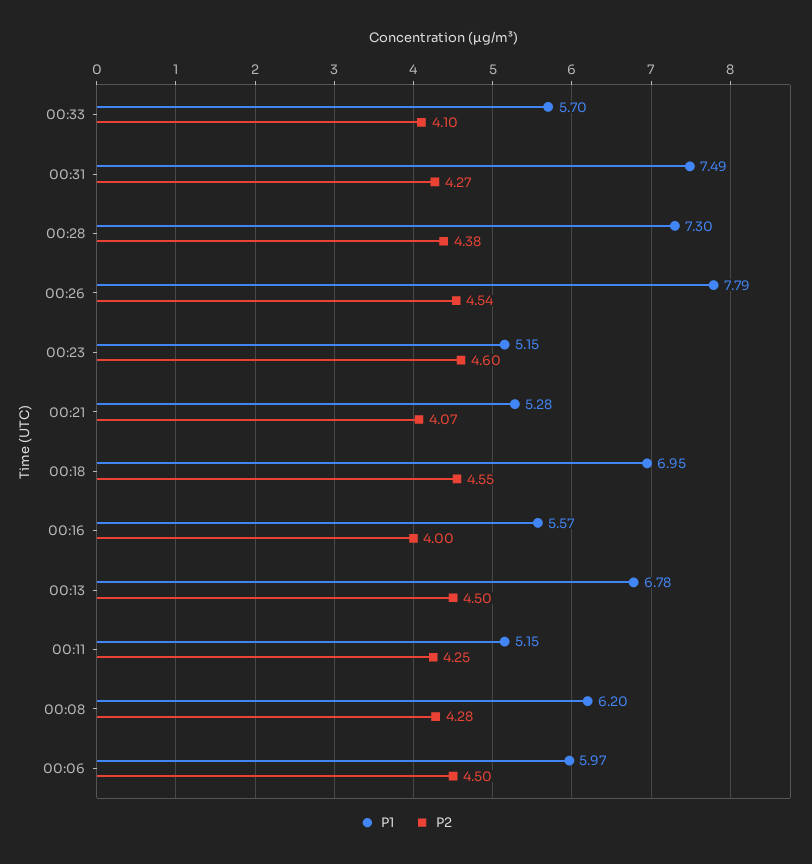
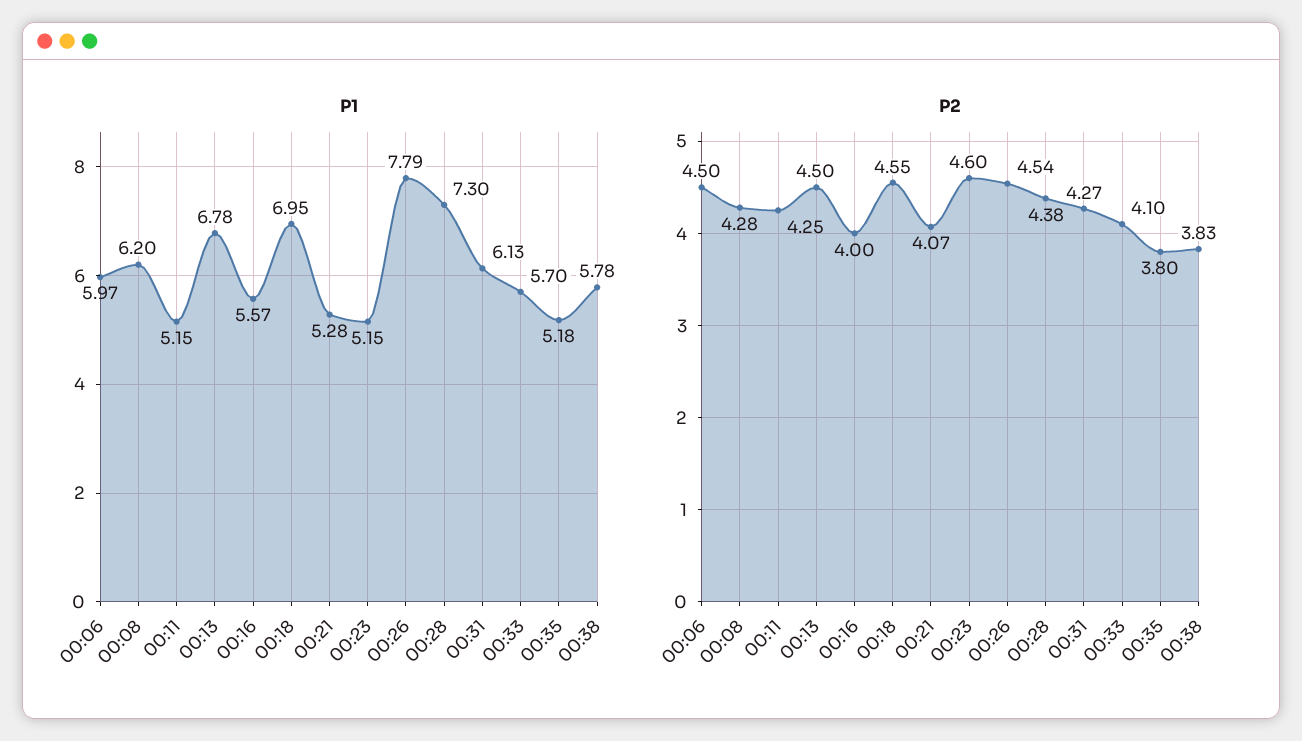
P1, 00:31: 7.49 -> 6.13
P1, 00:35: none -> 5.18
P1, 00:38: none -> 5.78
P2, 00:35: none -> 3.8
P2, 00:38: none -> 3.83

